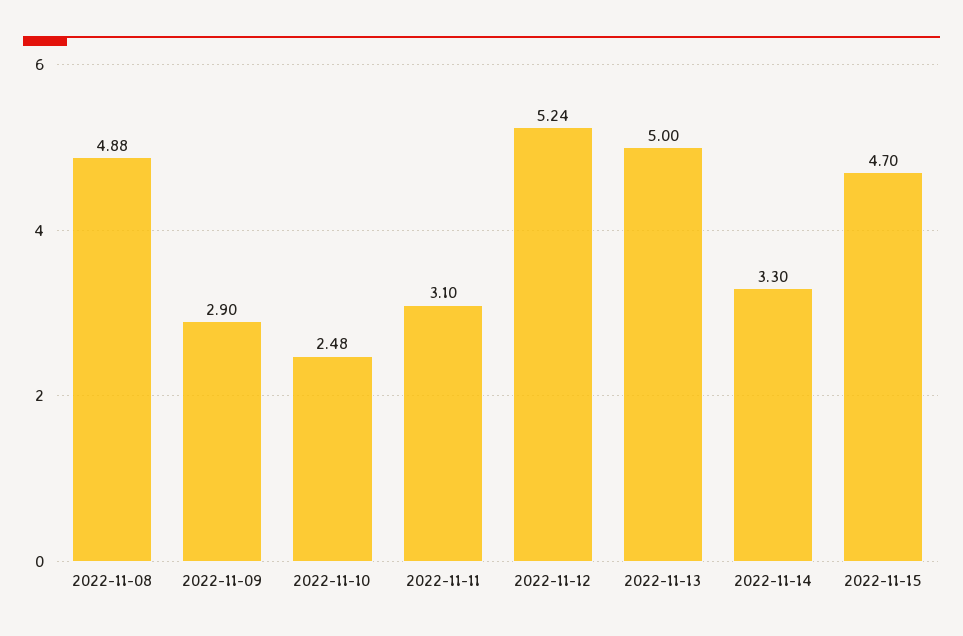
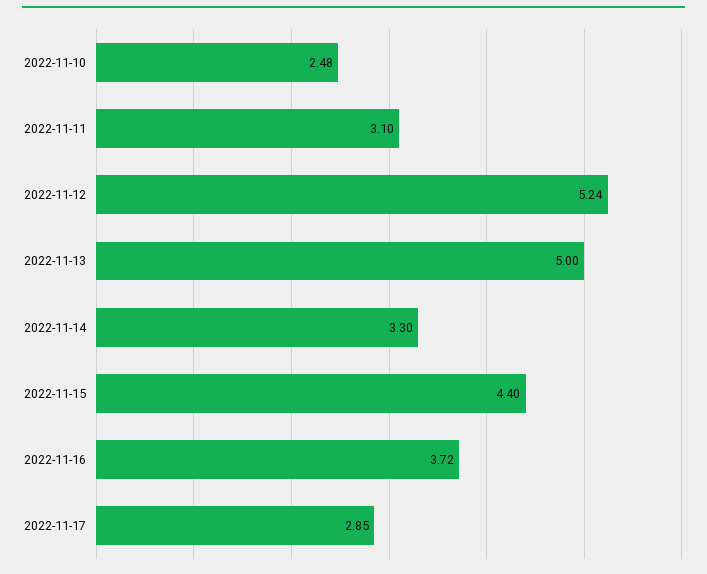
2022-11-08: 4.88 -> none
2022-11-09: 2.9 -> none
2022-11-15: 4.7 -> 4.4
2022-11-16: none -> 3.72
2022-11-17: none -> 2.85

